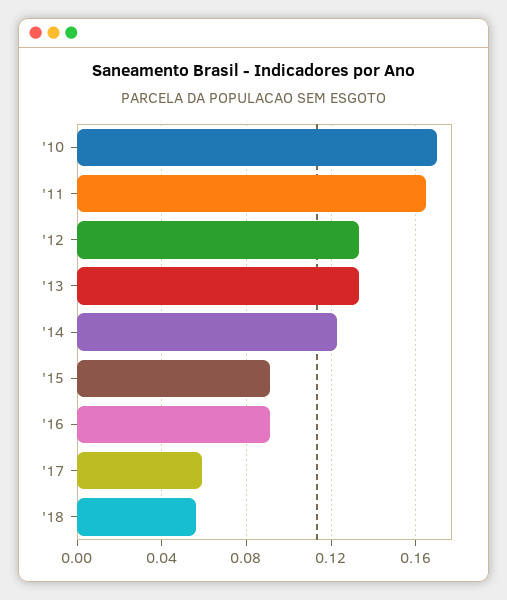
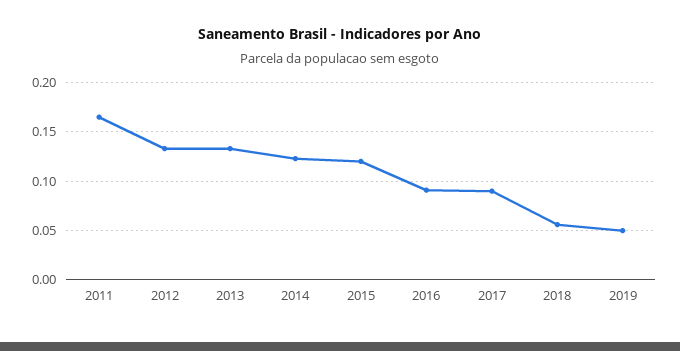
'10: 0.17 -> none
'15: 0.09 -> 0.12
'17: 0.06 -> 0.09
2019: none -> 0.05

